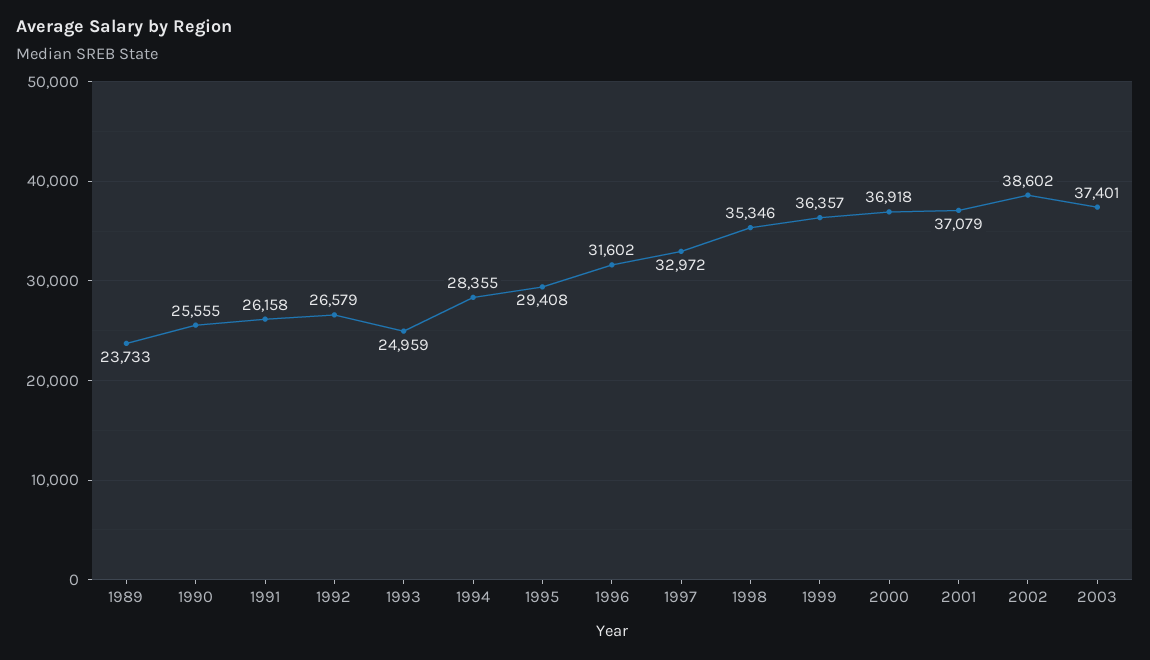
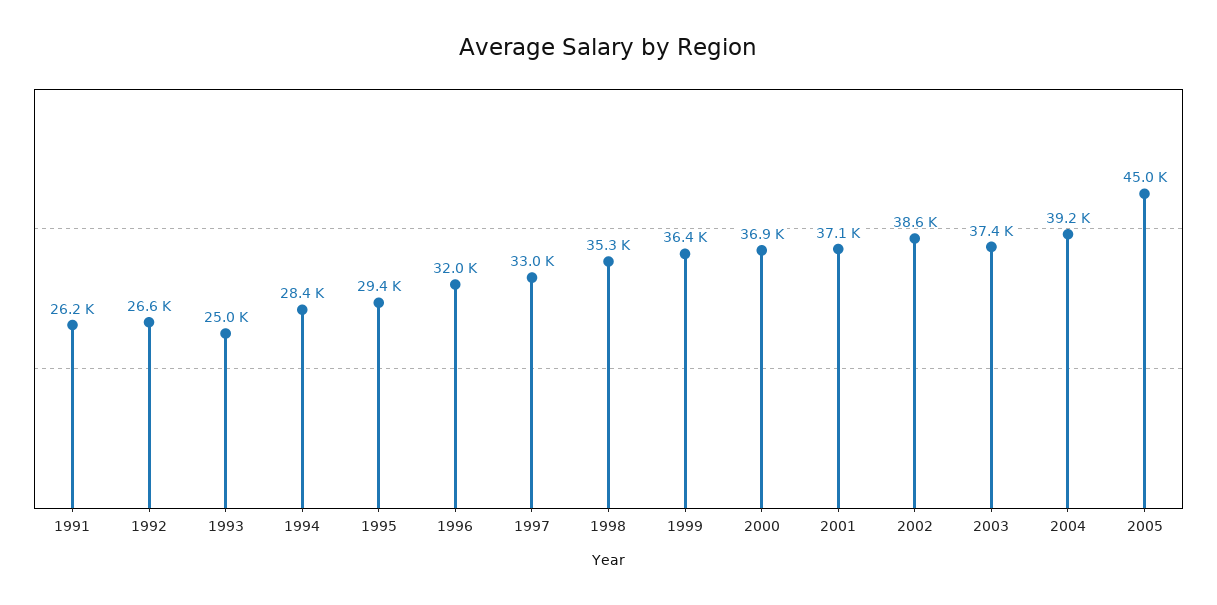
1989: 23733 -> none
1990: 25555 -> none
1996: 31602 -> 32000
2004: none -> 39200
2005: none -> 45000

